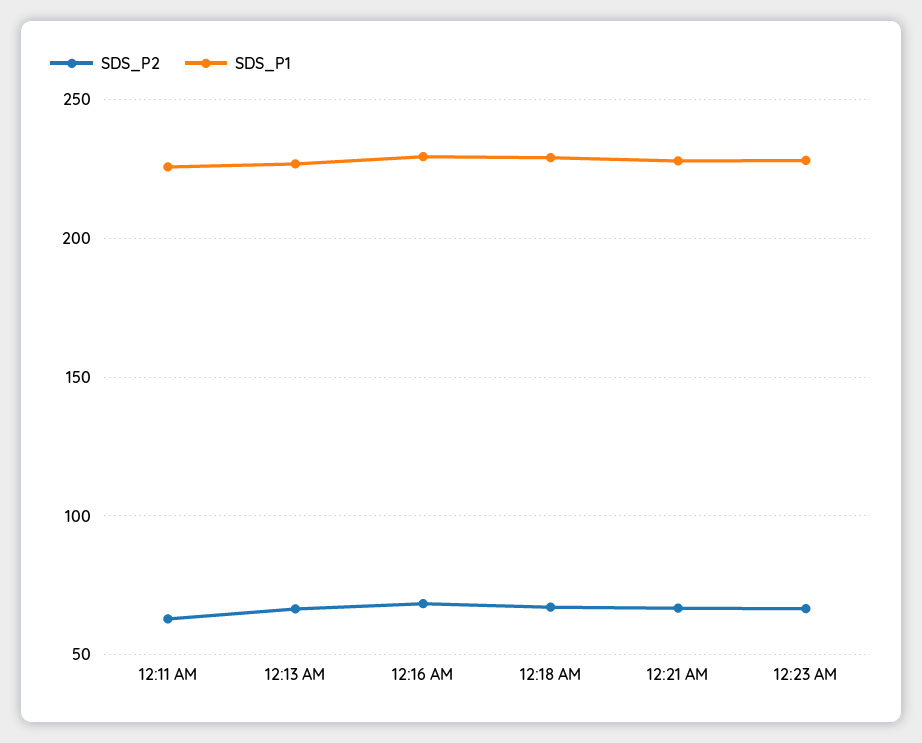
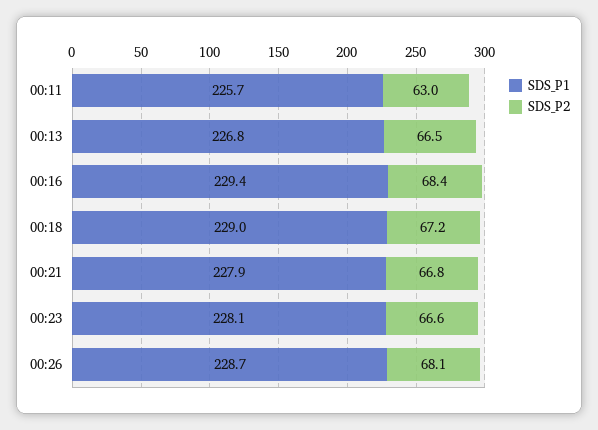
SDS_P1, 00:26: none -> 228.7
SDS_P2, 00:26: none -> 68.1

